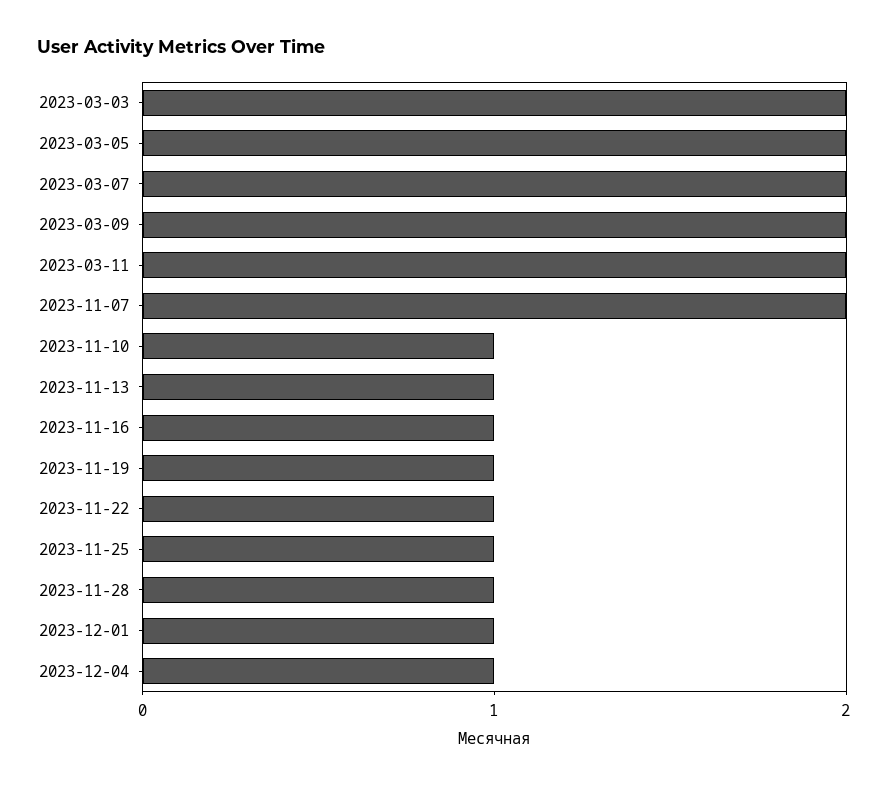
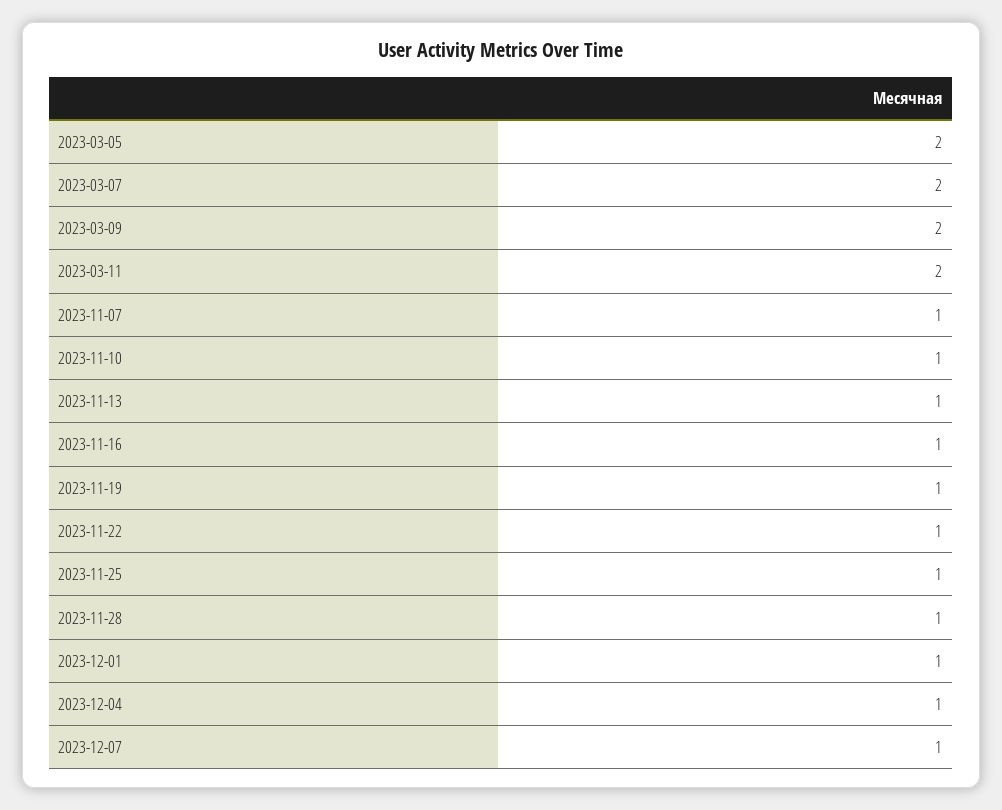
2023-03-03: 2 -> none
2023-11-07: 2 -> 1
2023-12-07: none -> 1

